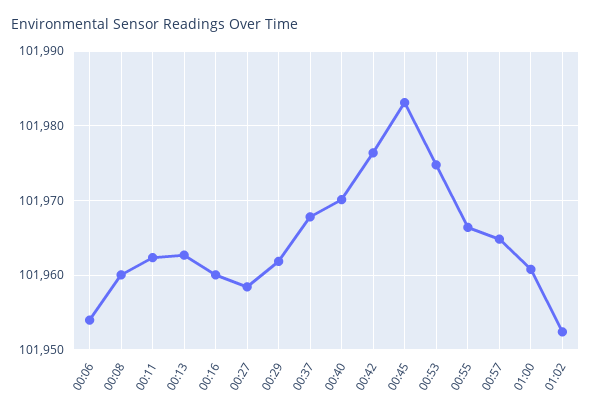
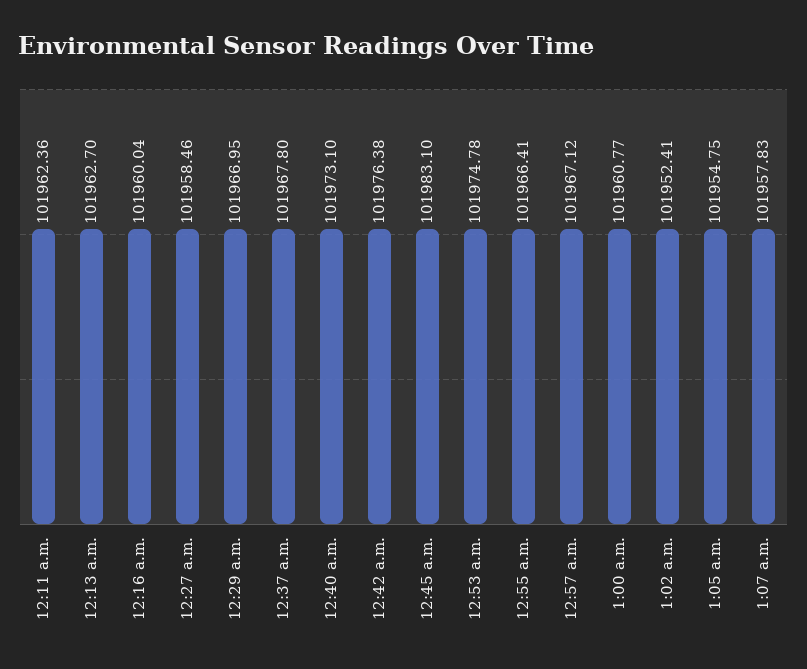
00:06: 101954 -> none
00:08: 101960 -> none
00:29: 101962 -> 101966.95
00:40: 101970 -> 101973.1
00:57: 101965 -> 101967.12
1:05 a.m.: none -> 101954.75
1:07 a.m.: none -> 101957.83

